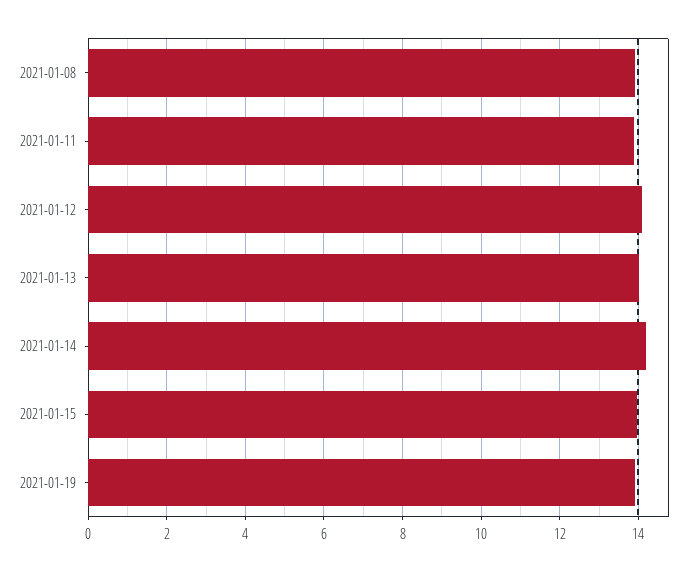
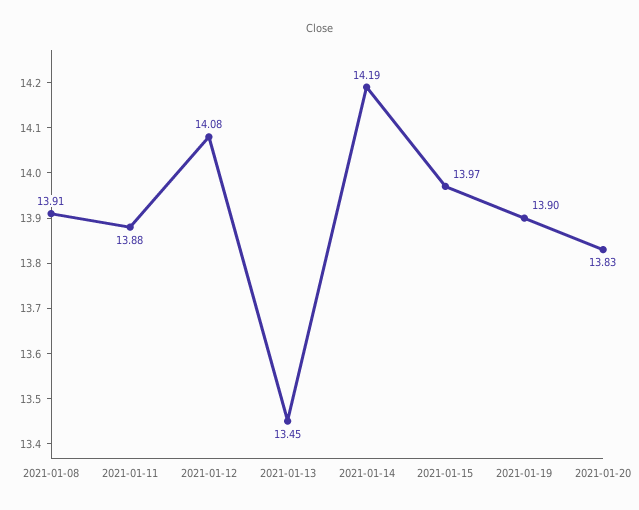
2021-01-13: 14 -> 13.45
2021-01-20: none -> 13.83

